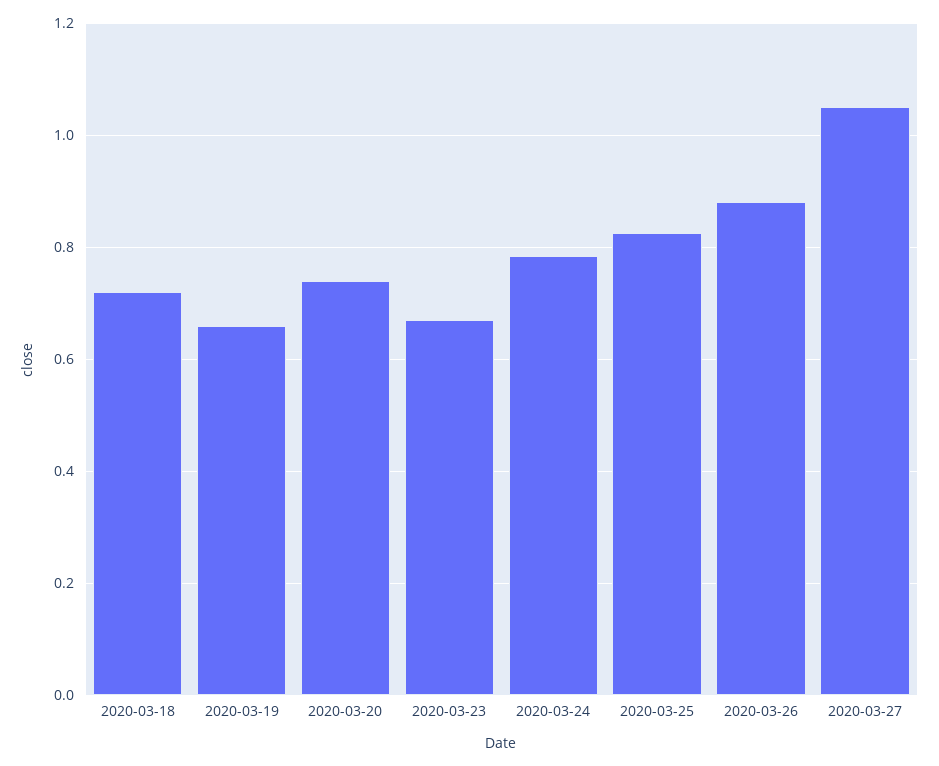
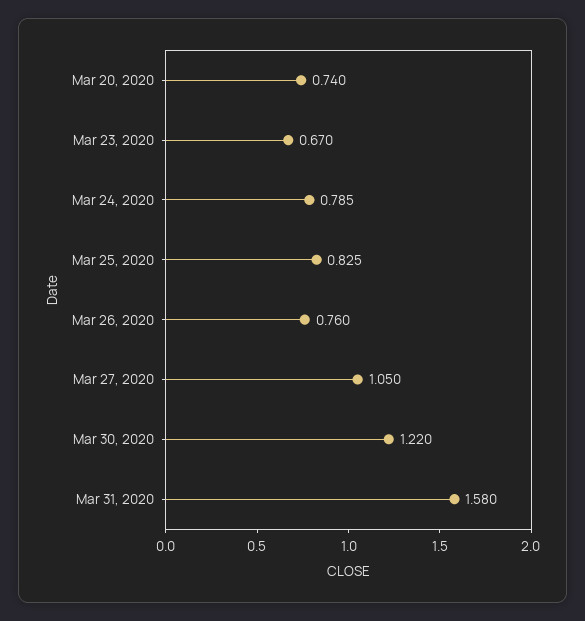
2020-03-18: 0.72 -> none
2020-03-19: 0.66 -> none
2020-03-26: 0.88 -> 0.76
Mar 30, 2020: none -> 1.22
Mar 31, 2020: none -> 1.58

